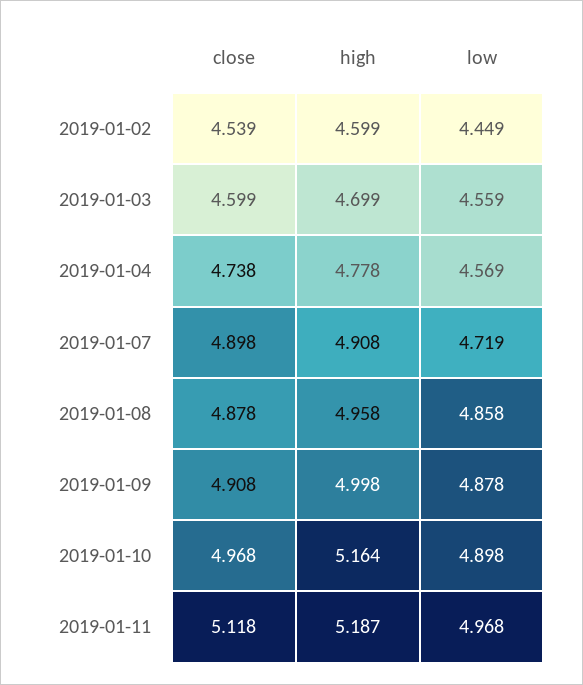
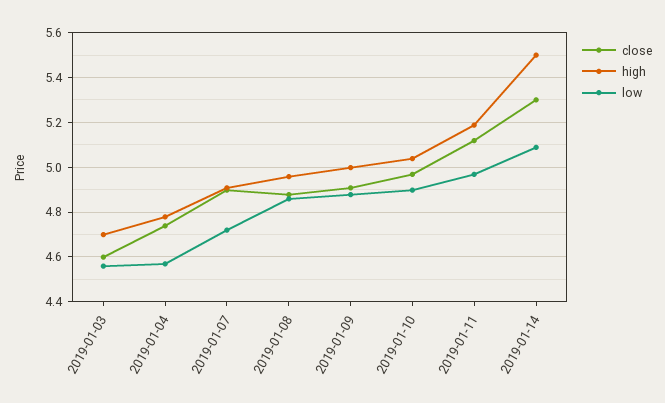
close, 2019-01-02: 4.539 -> none
high, 2019-01-02: 4.599 -> none
low, 2019-01-02: 4.449 -> none
high, 2019-01-10: 5.164 -> 5.05
close, 2019-01-14: none -> 5.3
high, 2019-01-14: none -> 5.5
low, 2019-01-14: none -> 5.1

